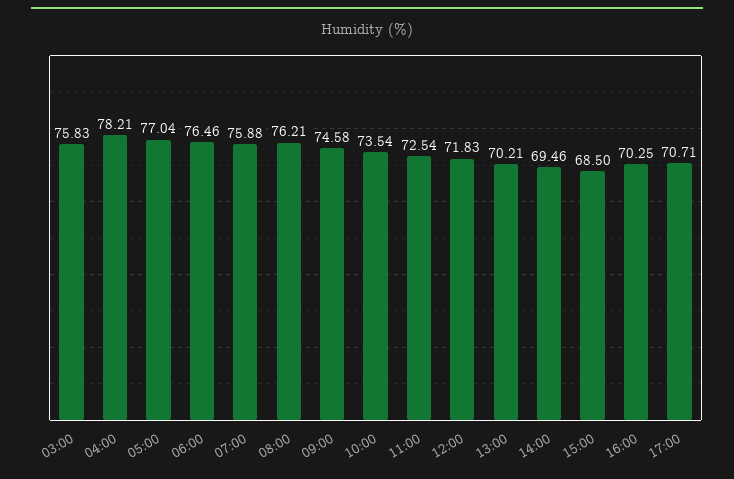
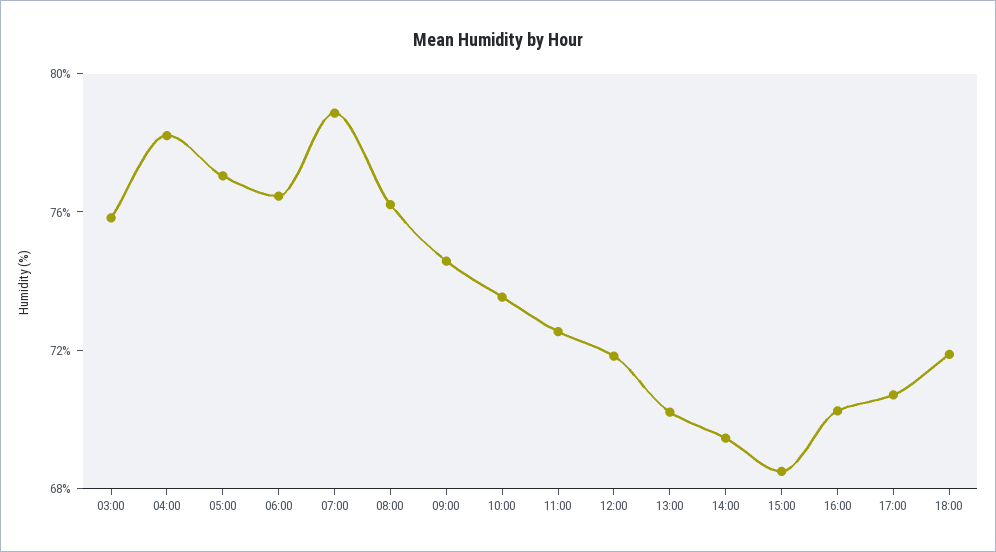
07:00: 75.88 -> 79
18:00: none -> 72

